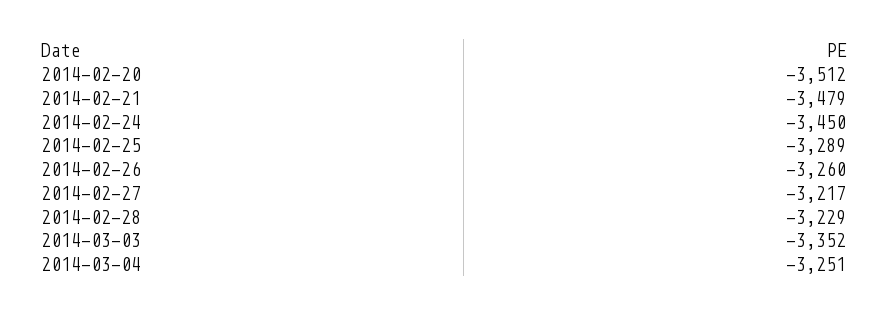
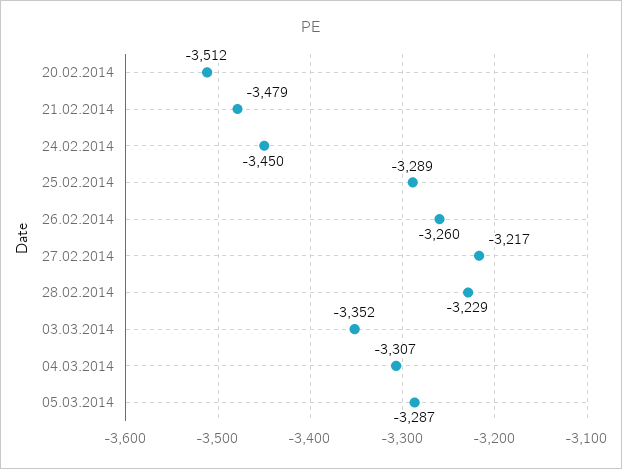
2014-03-04: -3251 -> -3307
05.03.2014: none -> -3287

